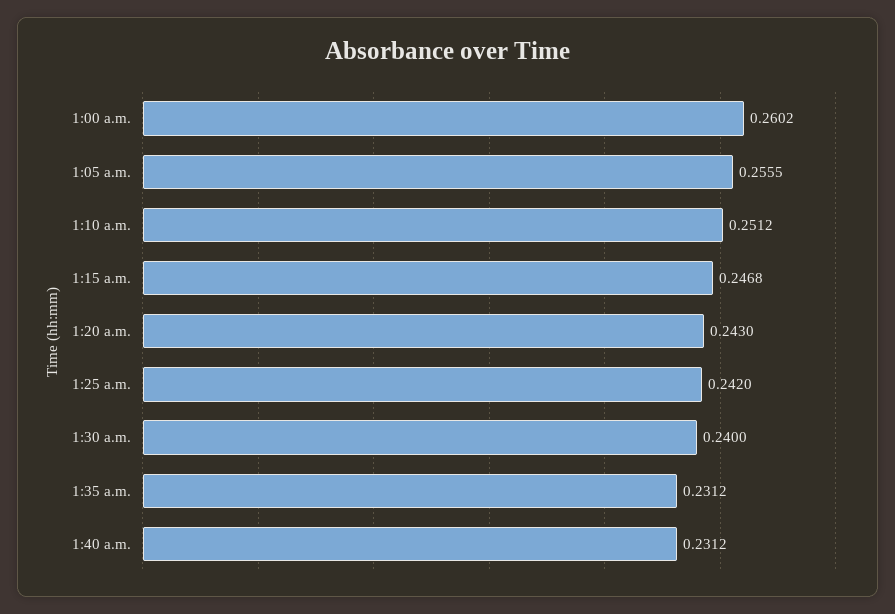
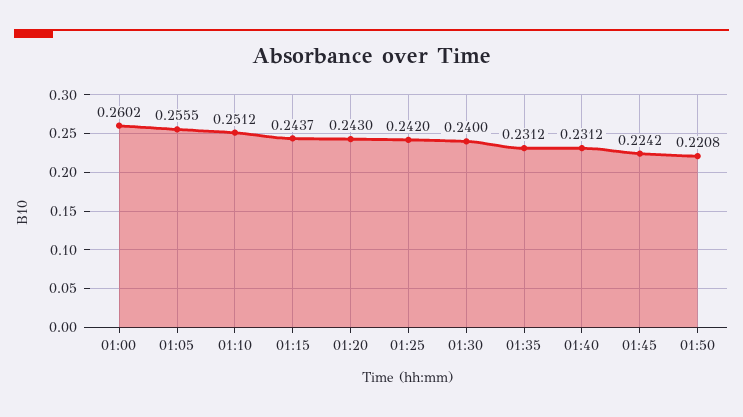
1:15 a.m.: 0.2468 -> 0.2437
01:45: none -> 0.2242
01:50: none -> 0.2208

